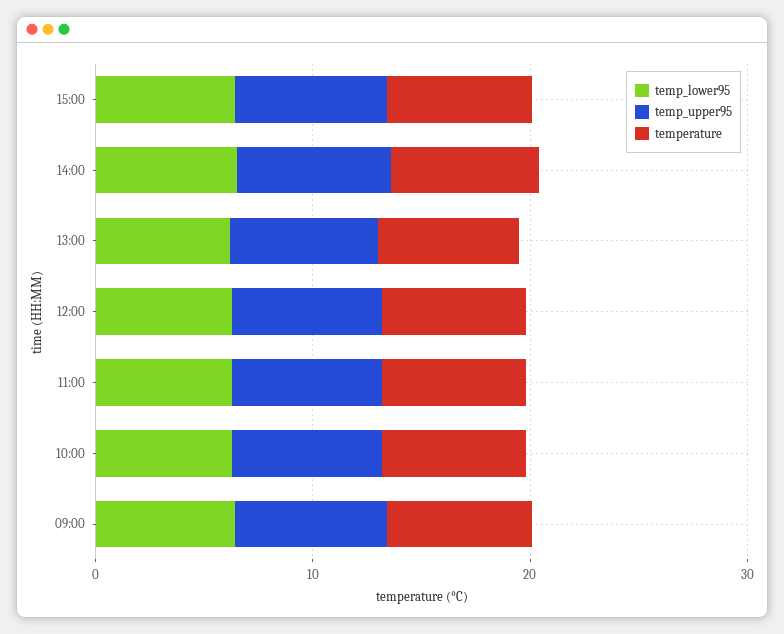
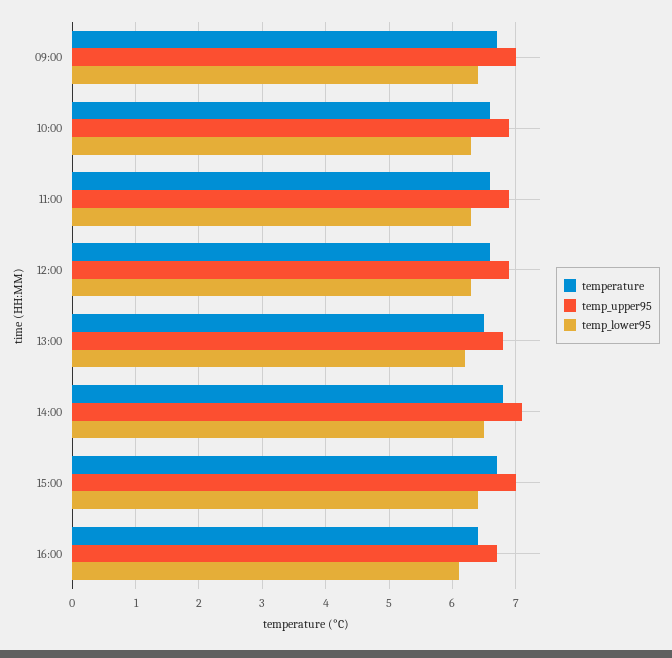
temperature, 16:00: none -> 6.4
temp_upper95, 16:00: none -> 6.7
temp_lower95, 16:00: none -> 6.1

